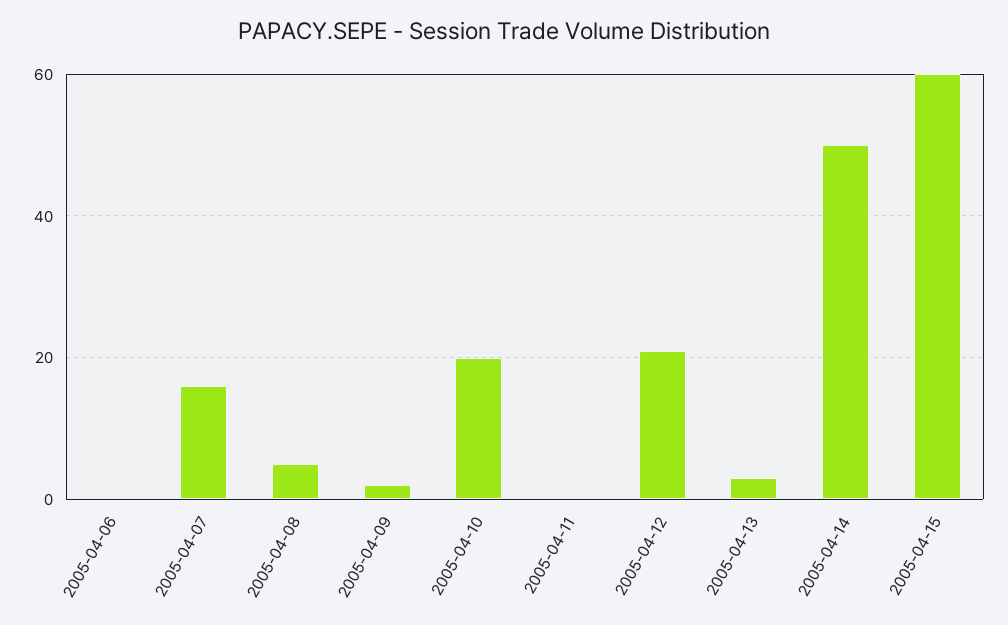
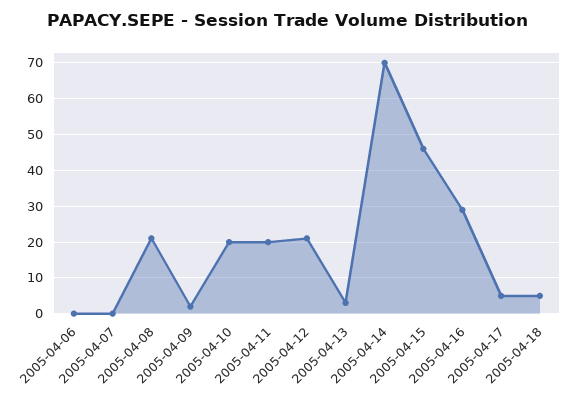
2005-04-07: 15 -> 0
2005-04-08: 5 -> 20
2005-04-11: 0 -> 20
2005-04-14: 50 -> 70
2005-04-15: 60 -> 45
2005-04-16: none -> 30
2005-04-17: none -> 5
2005-04-18: none -> 5

